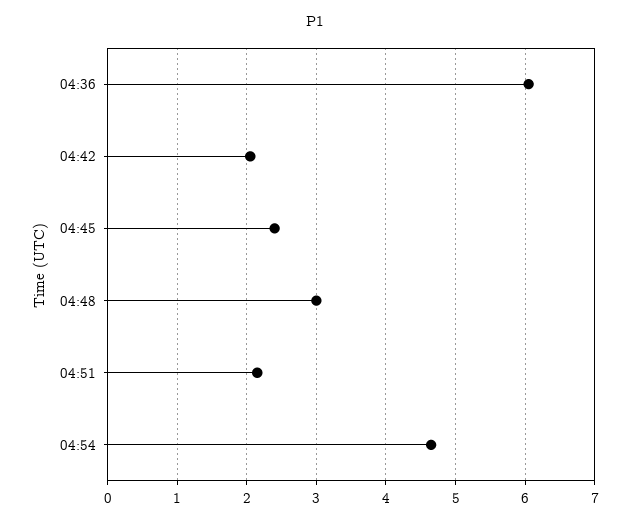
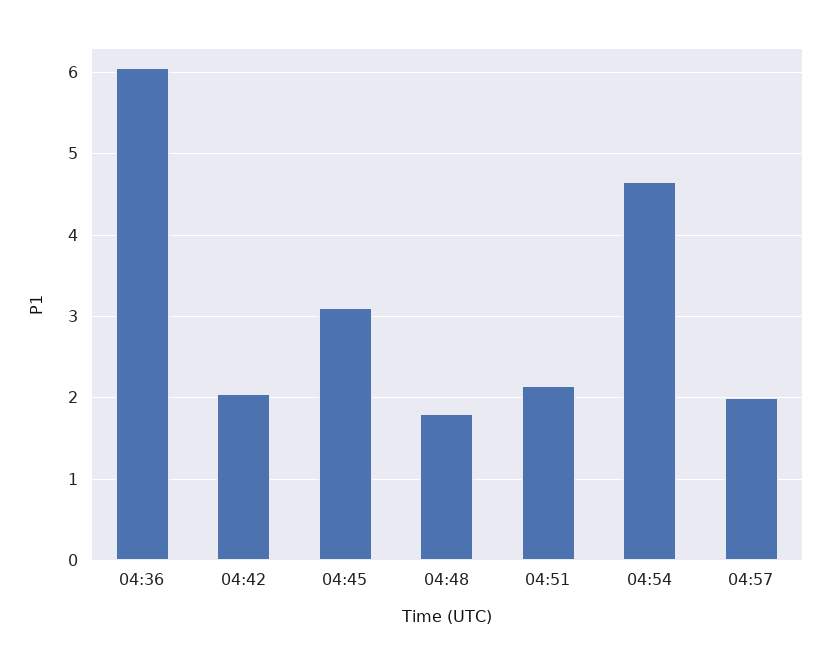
04:45: 2.4 -> 3.1
04:48: 3 -> 1.8
04:57: none -> 2

